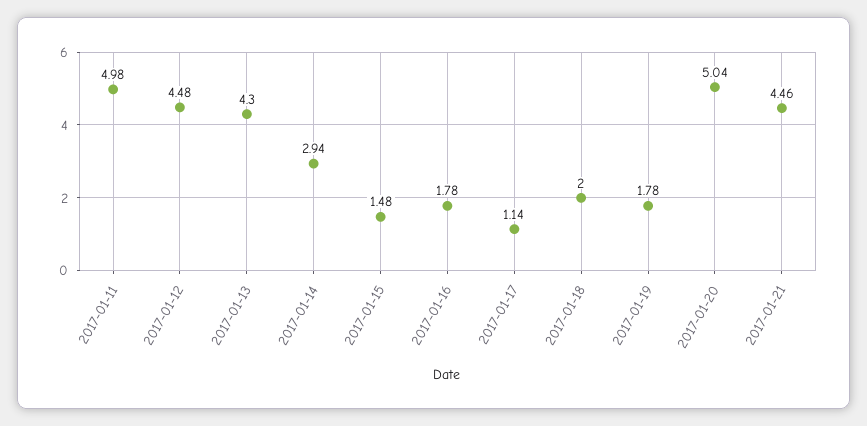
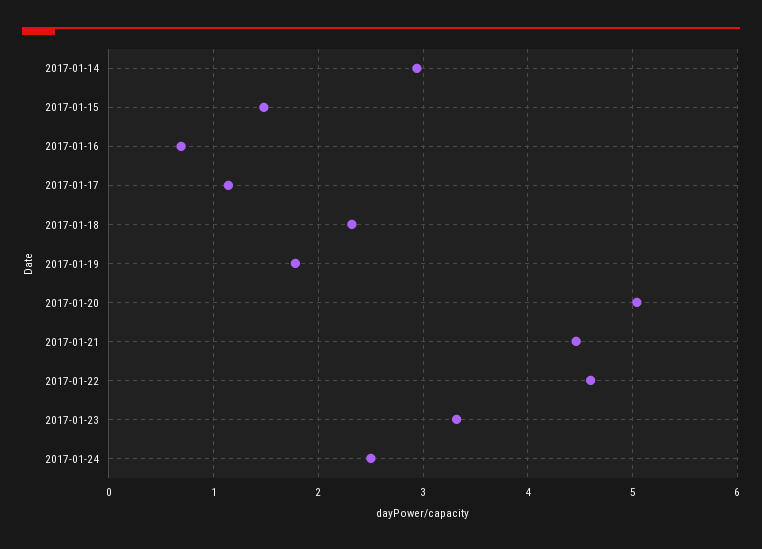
2017-01-11: 4.98 -> none
2017-01-12: 4.48 -> none
2017-01-13: 4.3 -> none
2017-01-16: 1.78 -> 0.7
2017-01-18: 2 -> 2.3
2017-01-22: none -> 4.6
2017-01-23: none -> 3.3
2017-01-24: none -> 2.5

